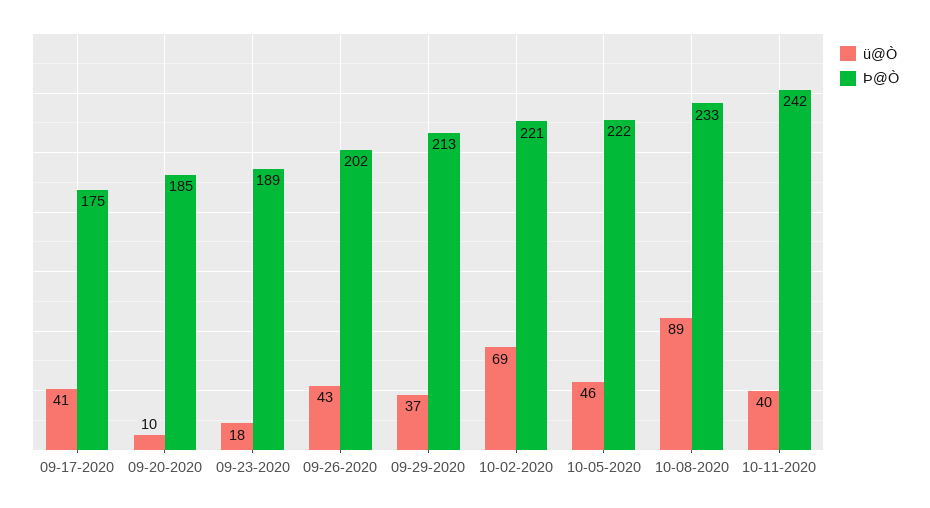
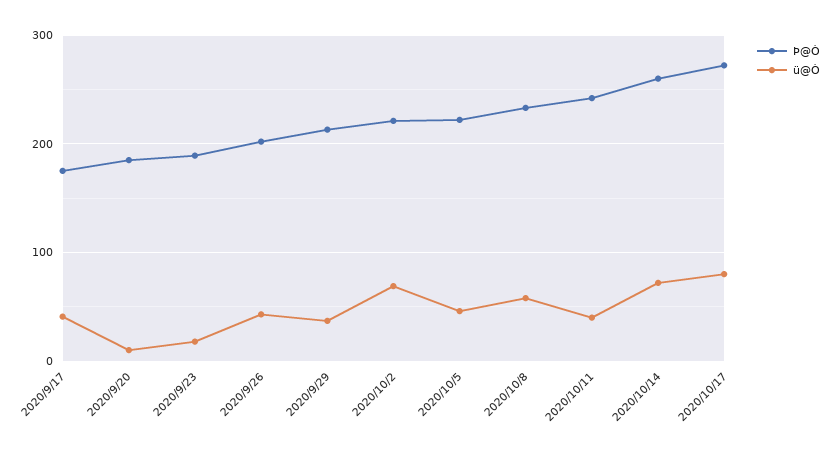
ü@Ò, 10-08-2020: 89 -> 60
Þ@Ò, 2020/10/14: none -> 260
ü@Ò, 2020/10/14: none -> 70
Þ@Ò, 2020/10/17: none -> 270
ü@Ò, 2020/10/17: none -> 80

